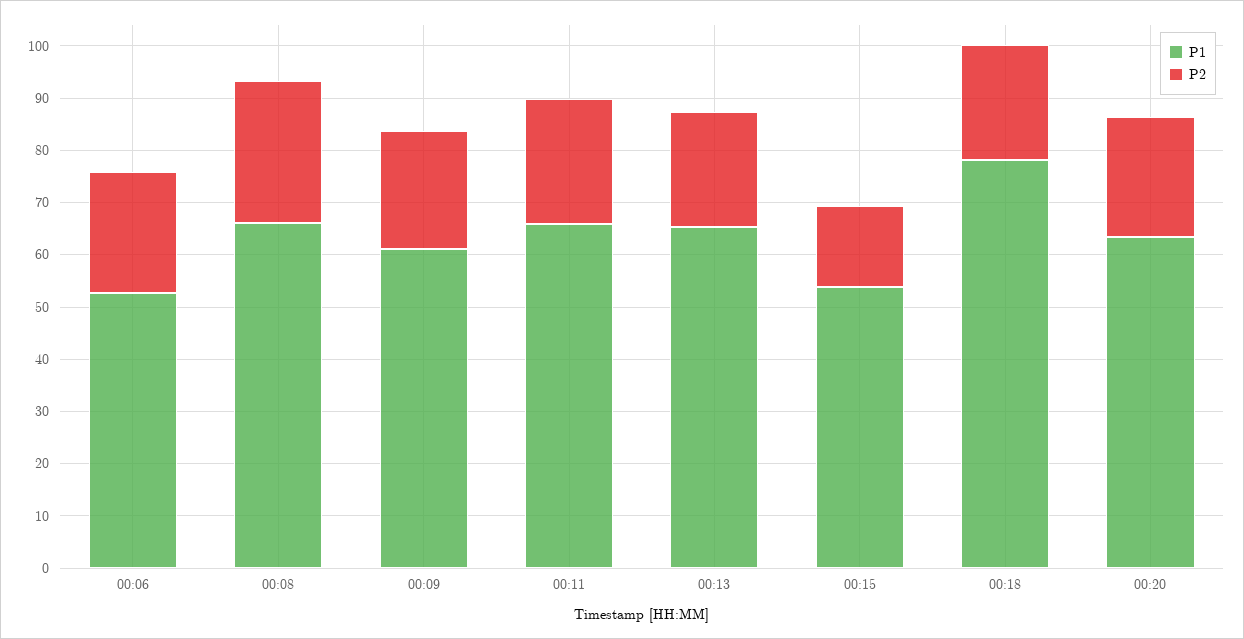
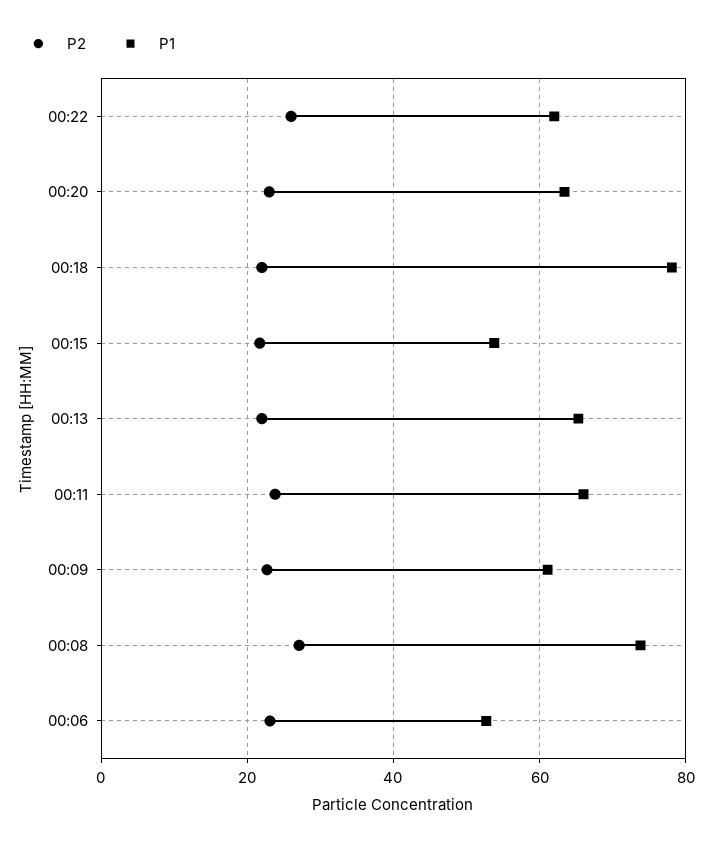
P1, 00:08: 66 -> 74
P2, 00:15: 16 -> 22
P2, 00:22: none -> 26
P1, 00:22: none -> 62

